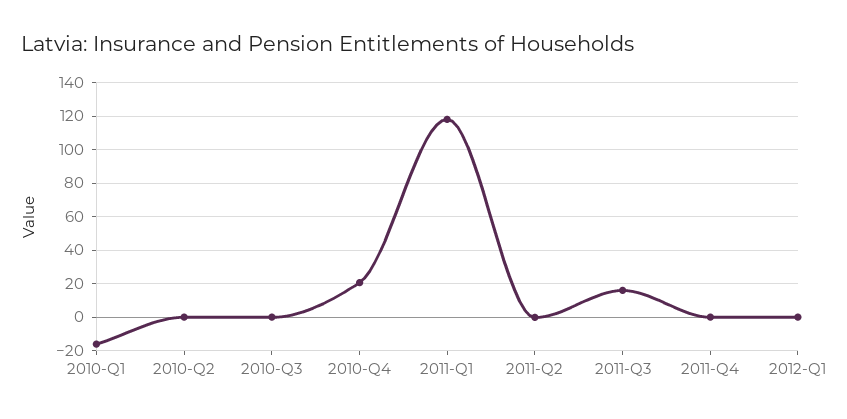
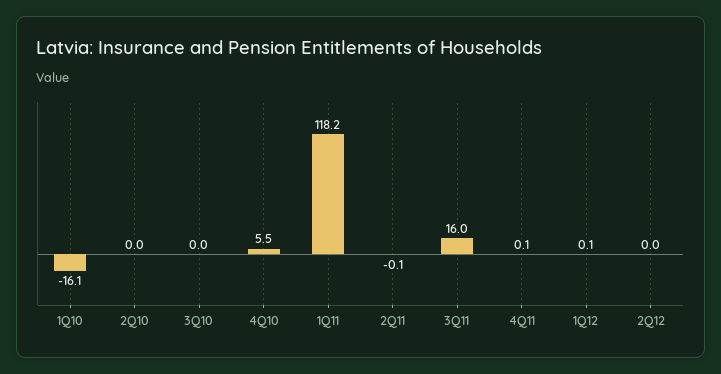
2010-Q4: 20 -> 5.5
2Q12: none -> 0

